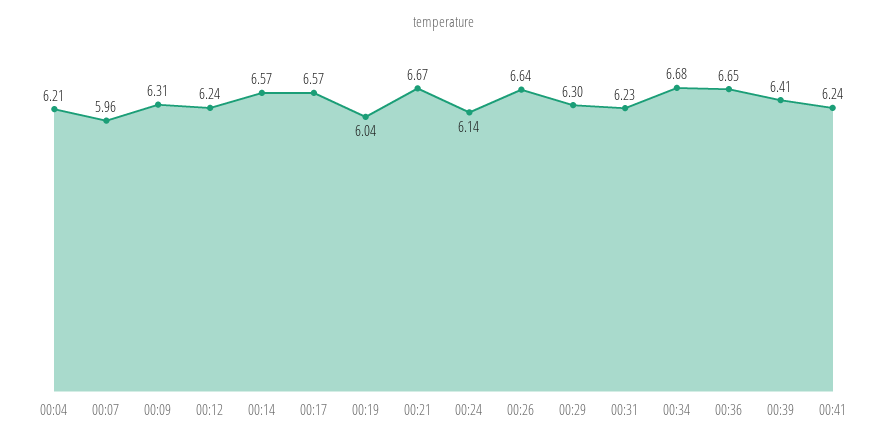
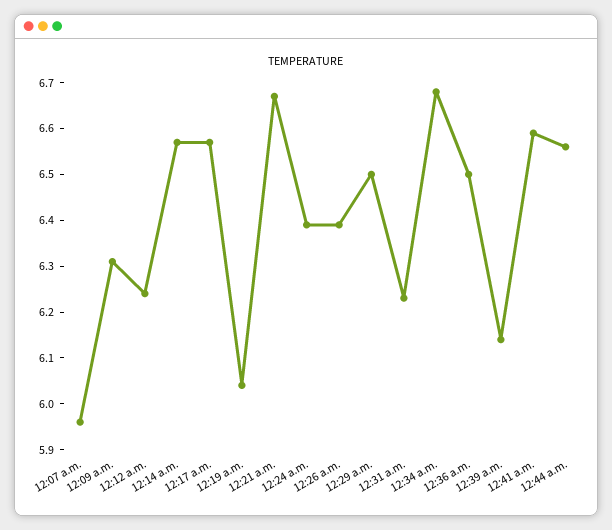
00:04: 6.21 -> none
00:24: 6.14 -> 6.4
00:26: 6.64 -> 6.4
00:29: 6.3 -> 6.5
00:36: 6.65 -> 6.5
00:39: 6.41 -> 6.15
00:41: 6.24 -> 6.6
12:44 a.m.: none -> 6.55

